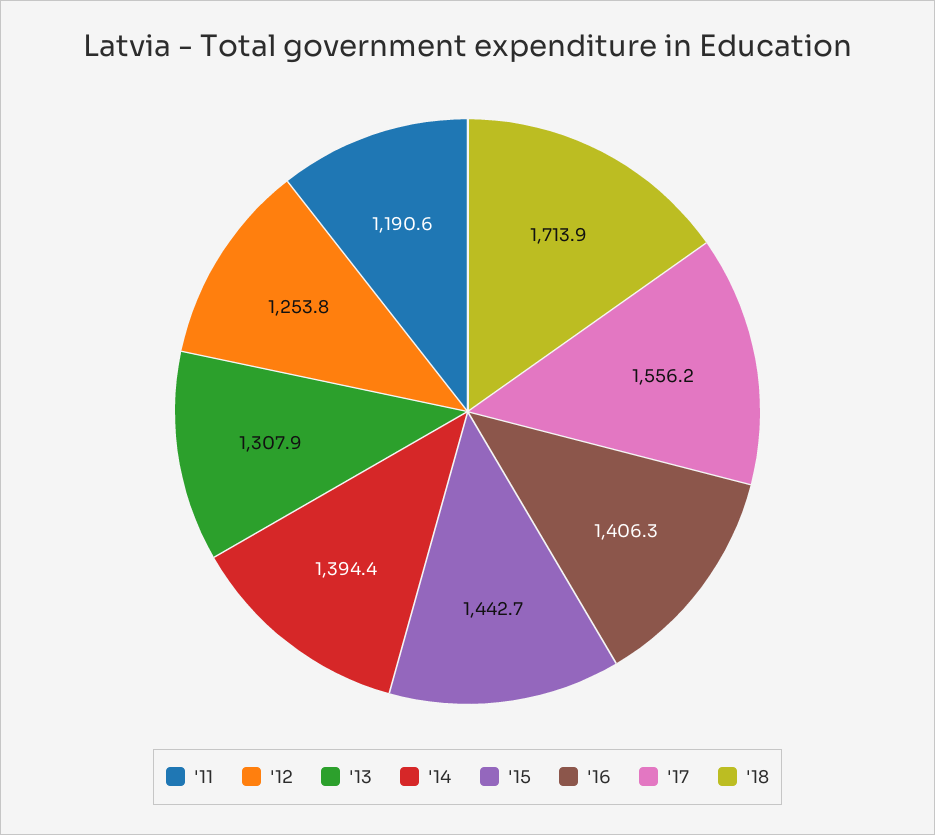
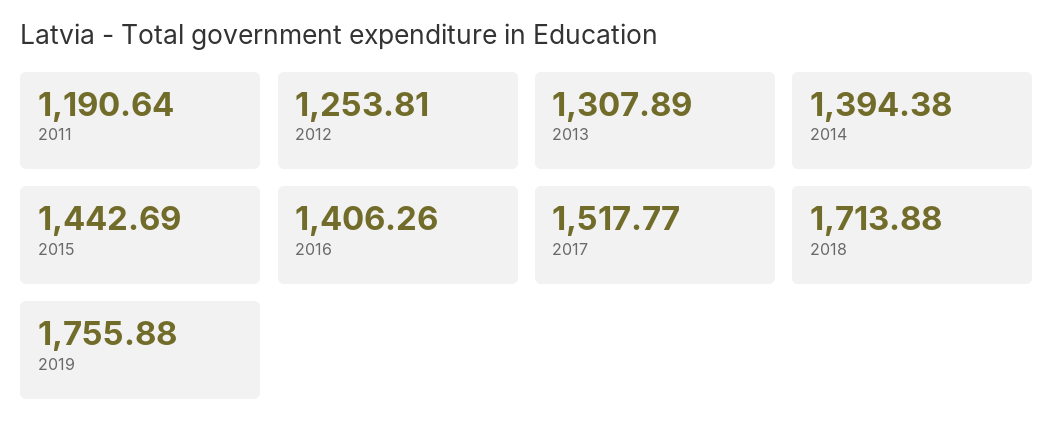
'17: 1556.2 -> 1517.77
2019: none -> 1755.88

